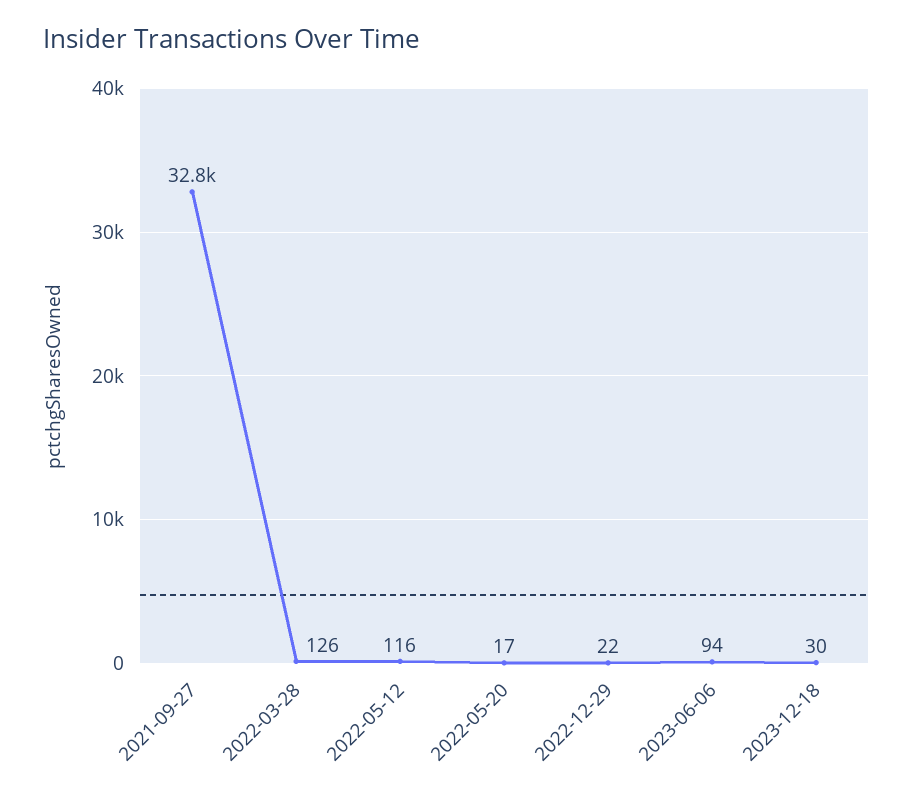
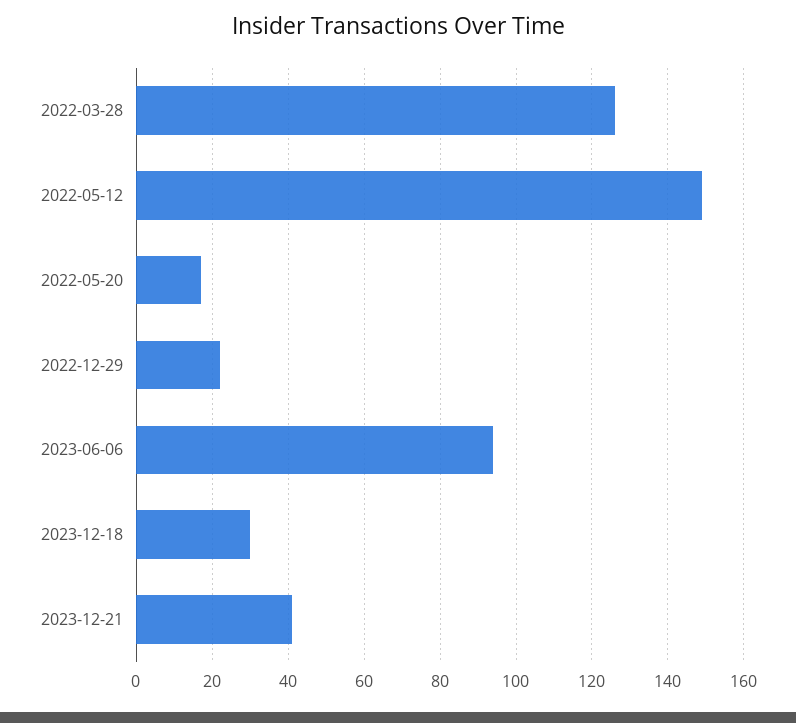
2021-09-27: 32800 -> none
2022-05-12: 116 -> 150
2023-12-21: none -> 40

